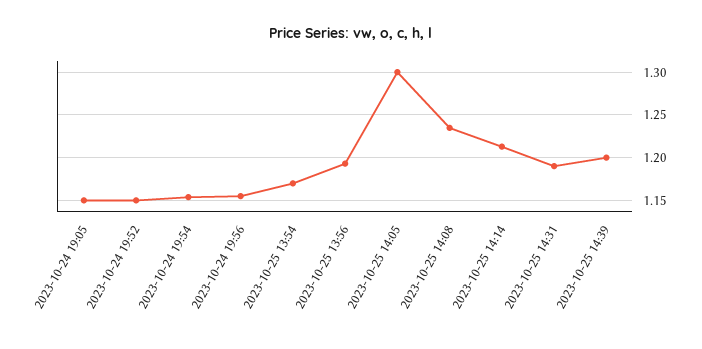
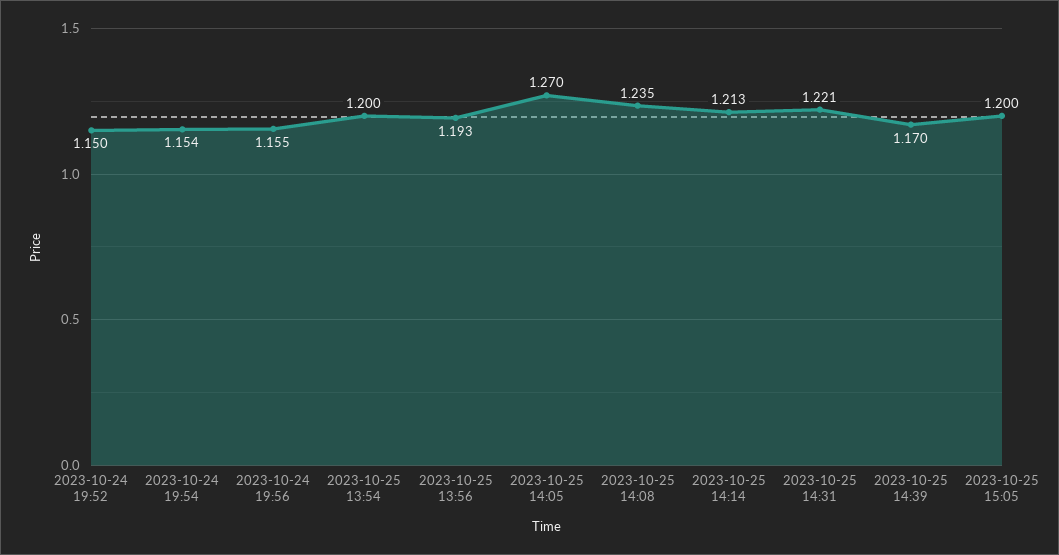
2023-10-24 19:05: 1.15 -> none
2023-10-25 13:54: 1.17 -> 1.2
2023-10-25 14:05: 1.3 -> 1.27
2023-10-25 14:31: 1.19 -> 1.221
2023-10-25 14:39: 1.2 -> 1.17
2023-10-25 15:05: none -> 1.2

